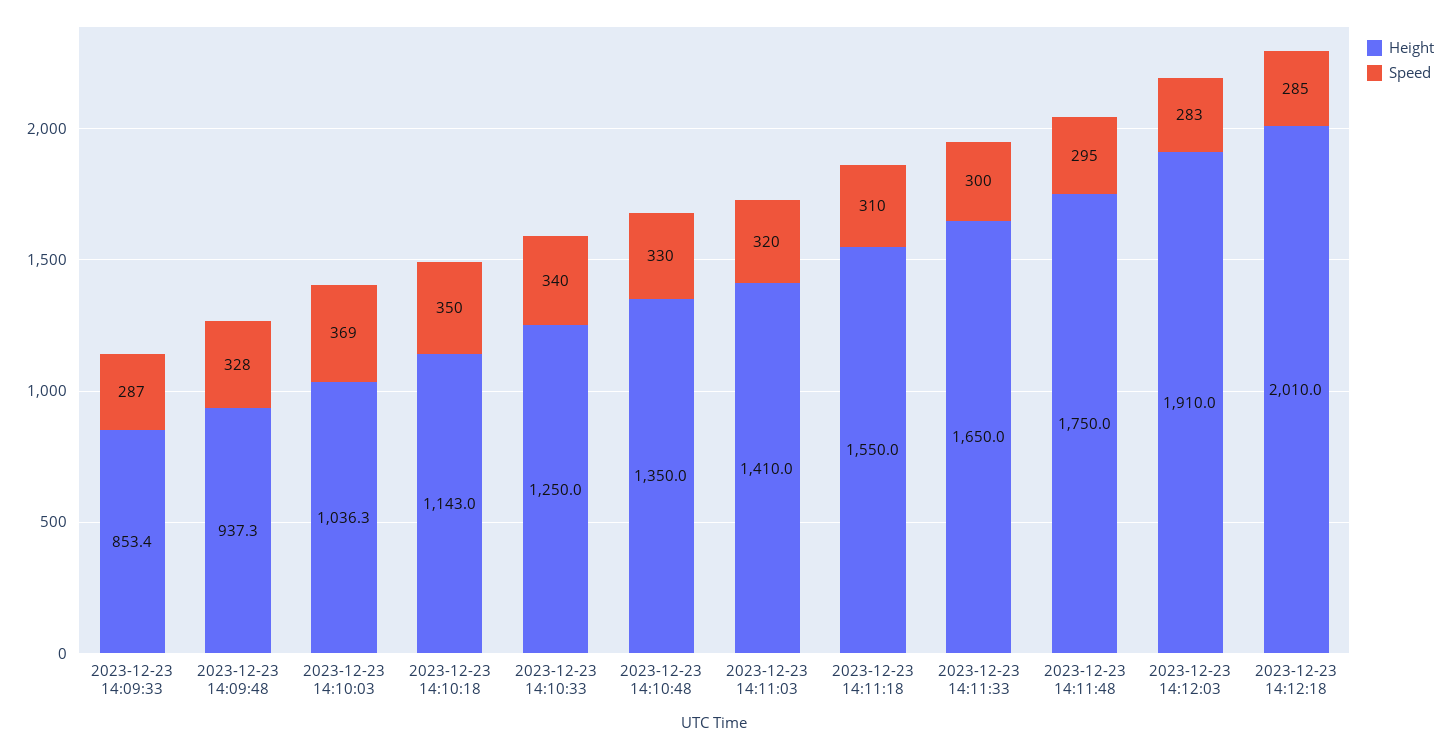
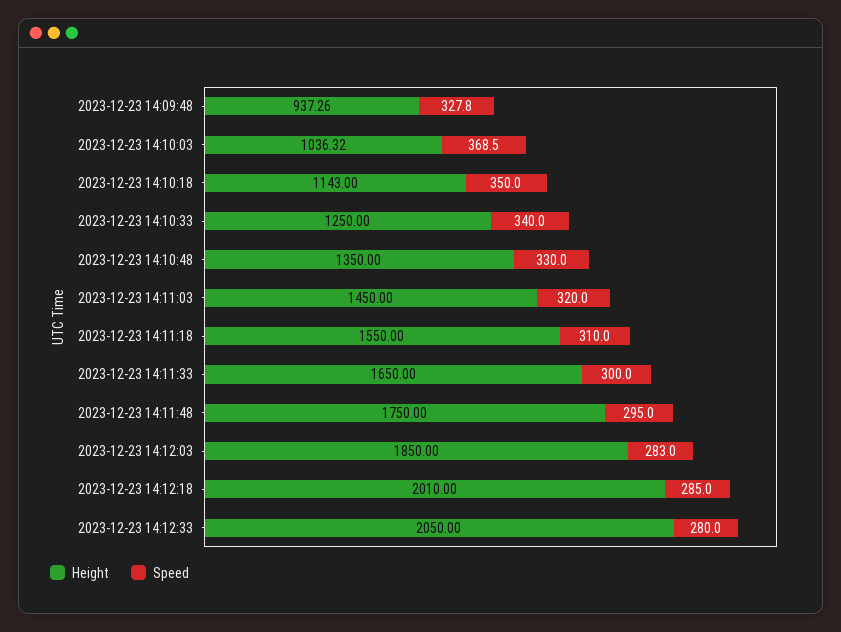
Height, 2023-12-23 14:09:33: 853.4 -> none
Speed, 2023-12-23 14:09:33: 287 -> none
Height, 2023-12-23 14:11:03: 1410 -> 1450
Height, 2023-12-23 14:12:03: 1910 -> 1850
Height, 2023-12-23 14:12:33: none -> 2050
Speed, 2023-12-23 14:12:33: none -> 280

